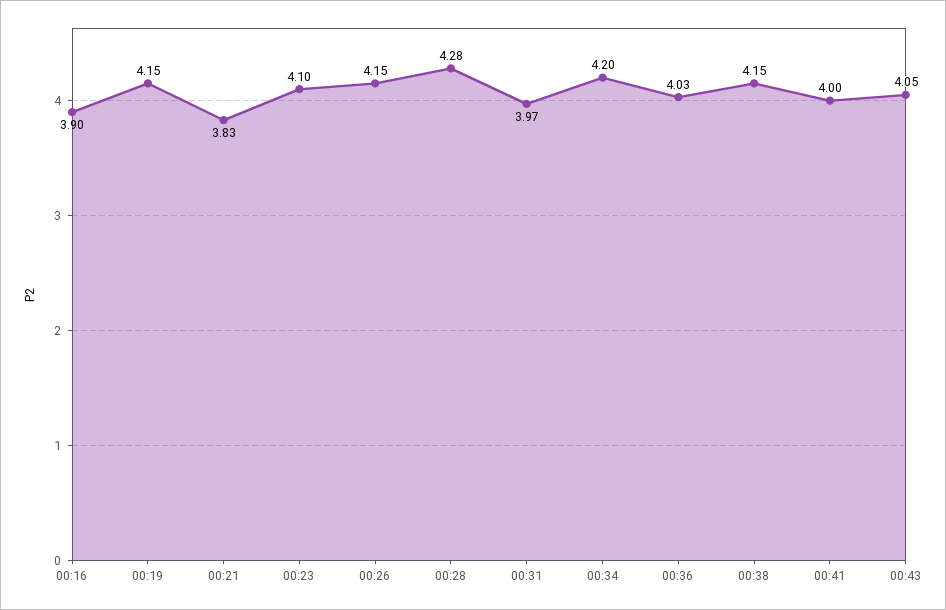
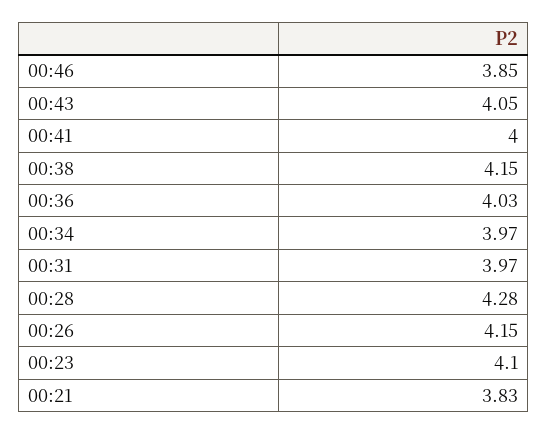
00:16: 3.9 -> none
00:19: 4.15 -> none
00:34: 4.2 -> 3.97
00:46: none -> 3.85

